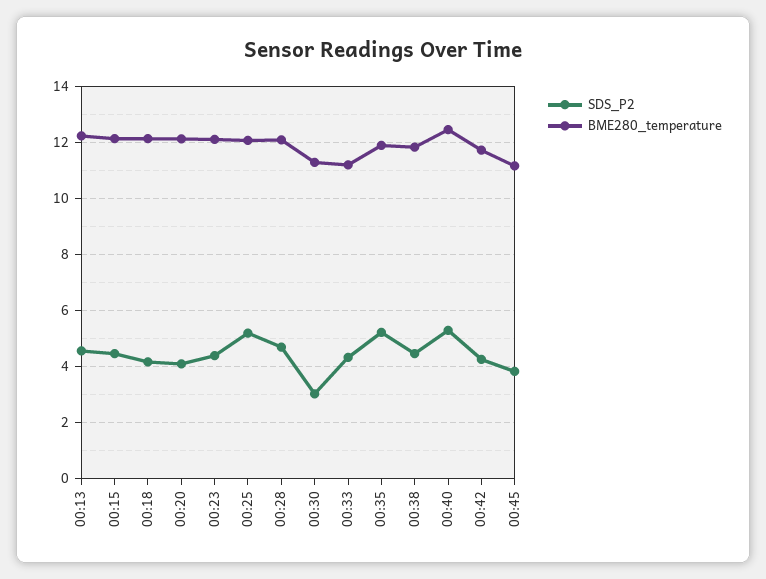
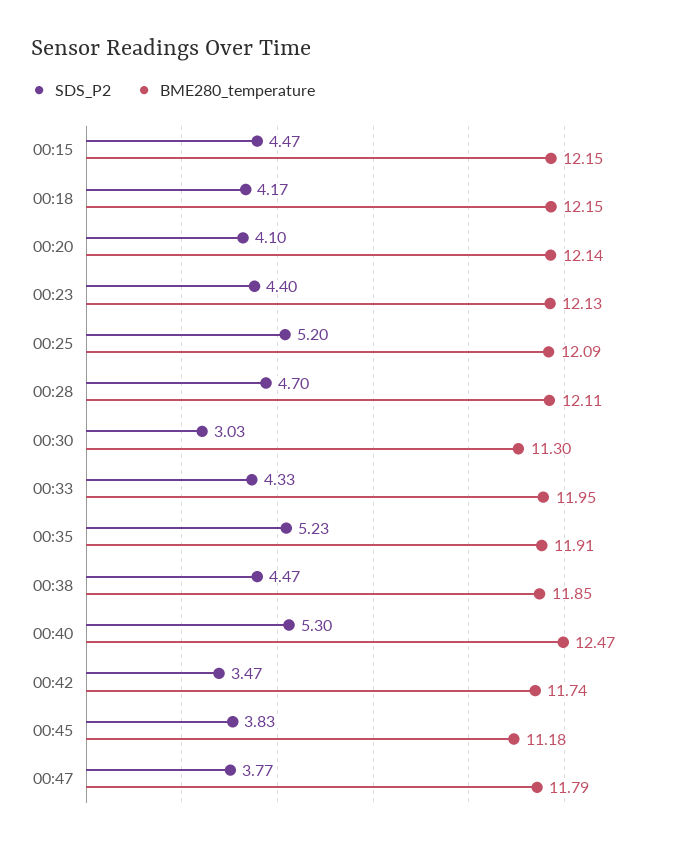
SDS_P2, 00:13: 4.5 -> none
BME280_temperature, 00:13: 12.25 -> none
BME280_temperature, 00:33: 11.25 -> 11.95
SDS_P2, 00:42: 4.25 -> 3.47
SDS_P2, 00:47: none -> 3.77
BME280_temperature, 00:47: none -> 11.79

